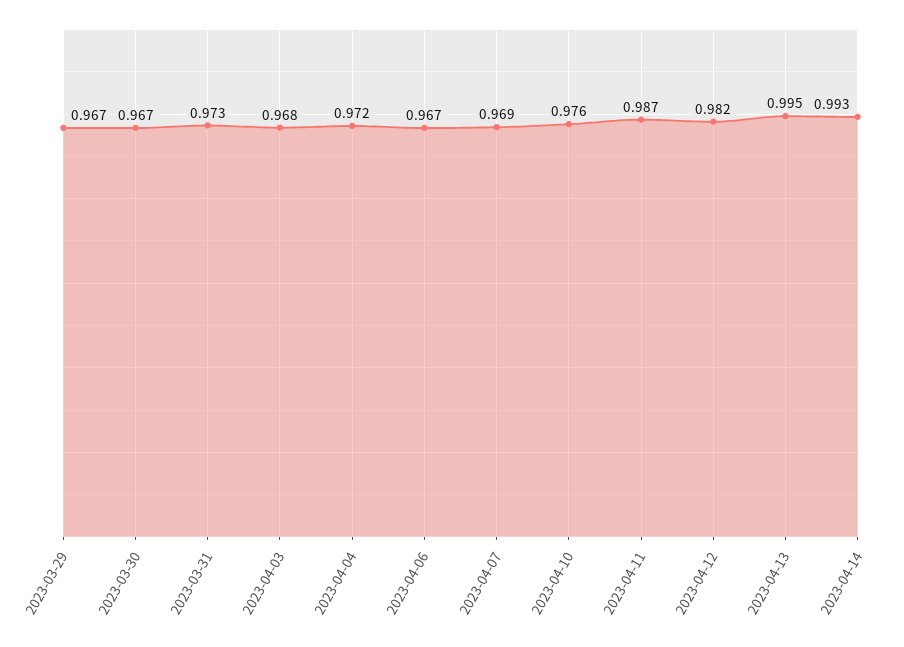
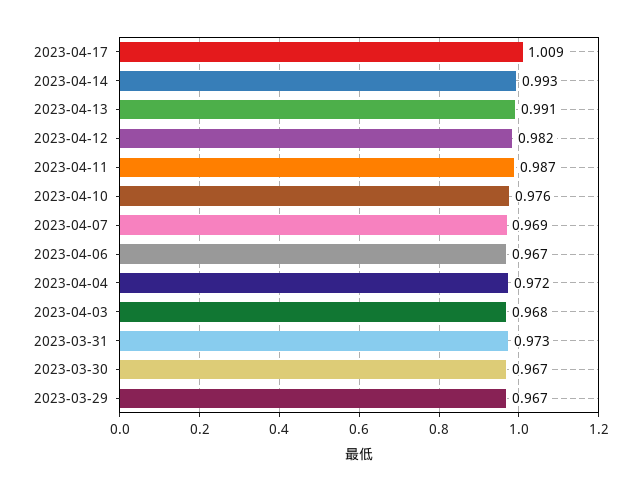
2023-04-13: 0.995 -> 0.991
2023-04-17: none -> 1.009

